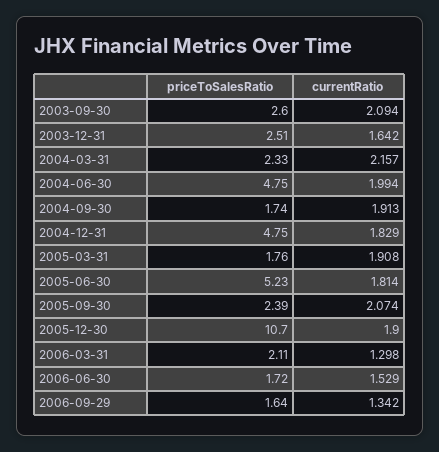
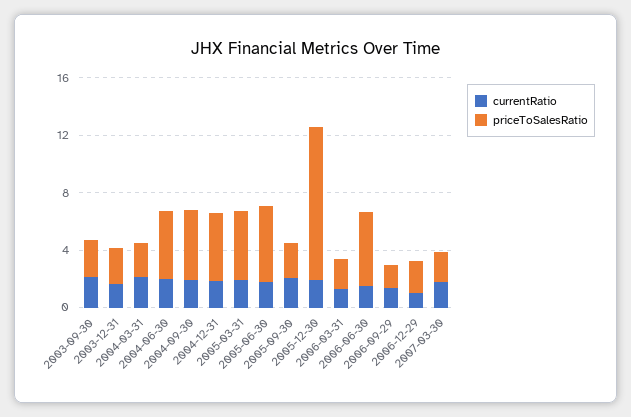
priceToSalesRatio, 2004-09-30: 1.74 -> 5
priceToSalesRatio, 2005-03-31: 1.76 -> 5
priceToSalesRatio, 2006-06-30: 1.72 -> 5
currentRatio, 2006-12-29: none -> 1
priceToSalesRatio, 2006-12-29: none -> 2
currentRatio, 2007-03-30: none -> 2
priceToSalesRatio, 2007-03-30: none -> 2

